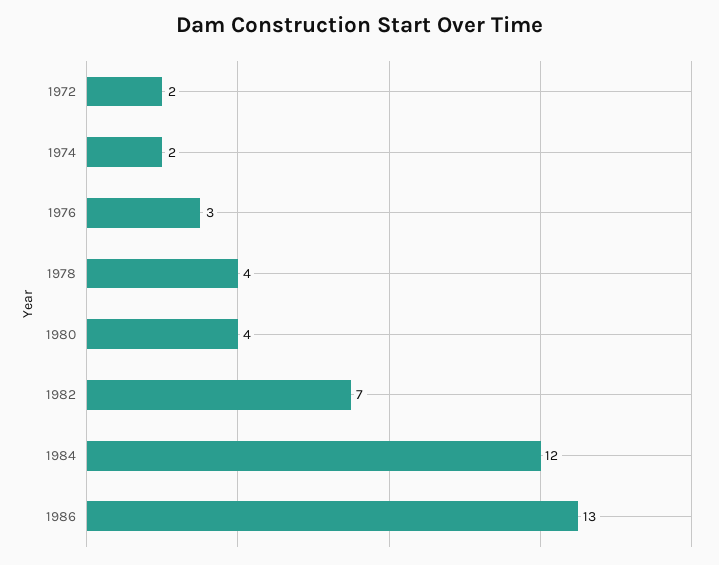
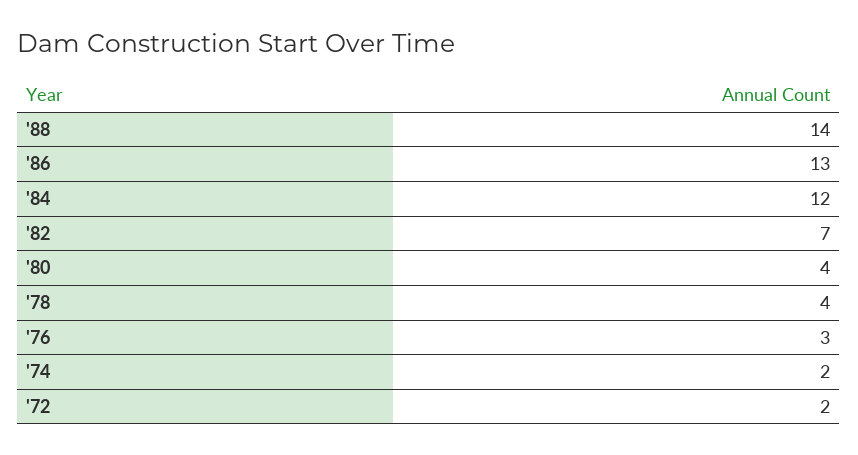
'88: none -> 14

